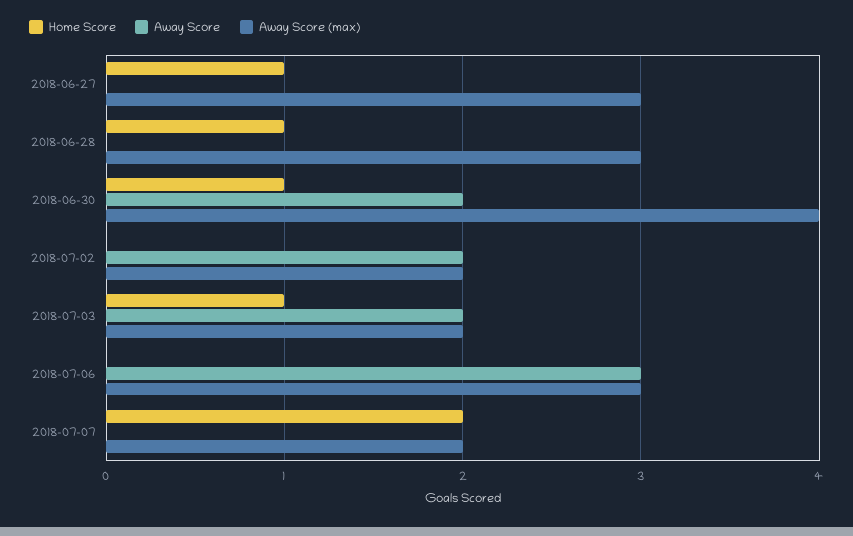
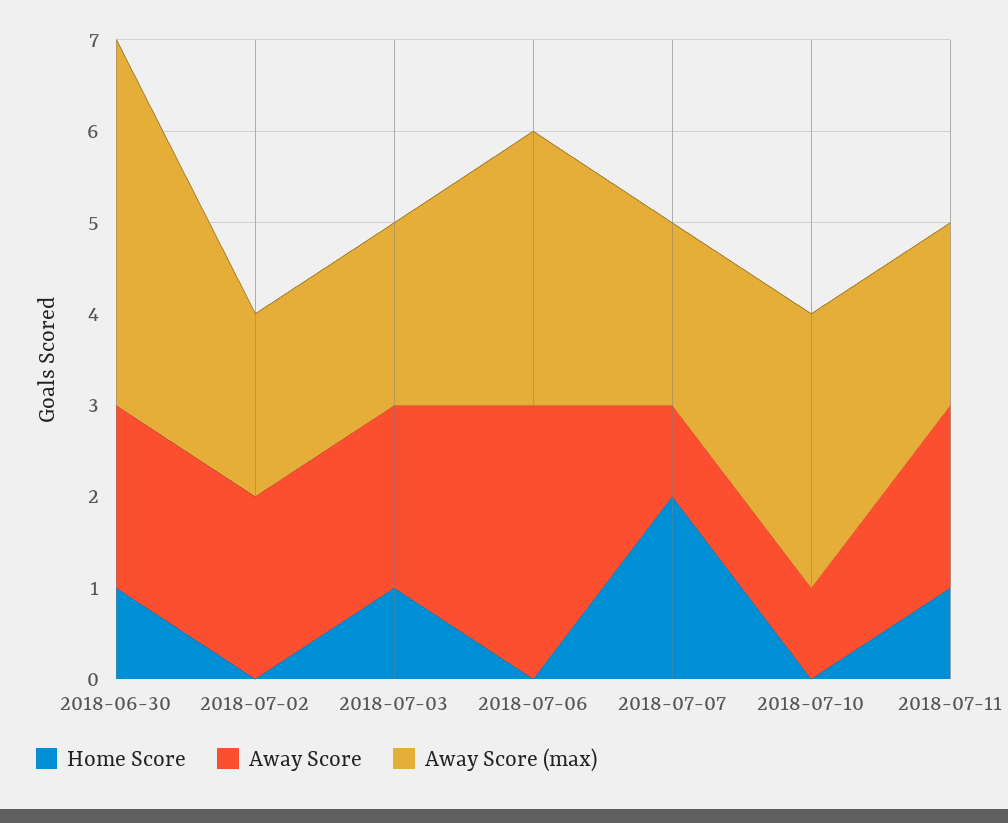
Home Score, 2018-06-27: 1 -> none
Away Score, 2018-06-27: 0 -> none
Away Score (max), 2018-06-27: 3 -> none
Home Score, 2018-06-28: 1 -> none
Away Score, 2018-06-28: 0 -> none
Away Score (max), 2018-06-28: 3 -> none
Away Score, 2018-07-07: 0 -> 1
Home Score, 2018-07-10: none -> 0
Away Score, 2018-07-10: none -> 1
Away Score (max), 2018-07-10: none -> 3
Home Score, 2018-07-11: none -> 1
Away Score, 2018-07-11: none -> 2
Away Score (max), 2018-07-11: none -> 2

